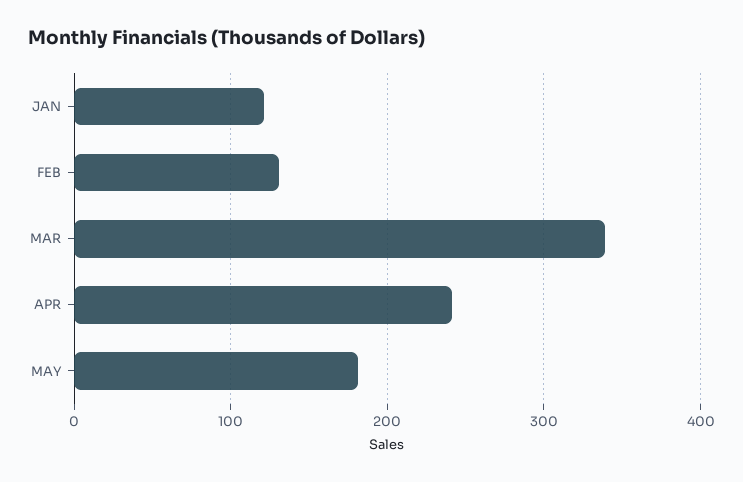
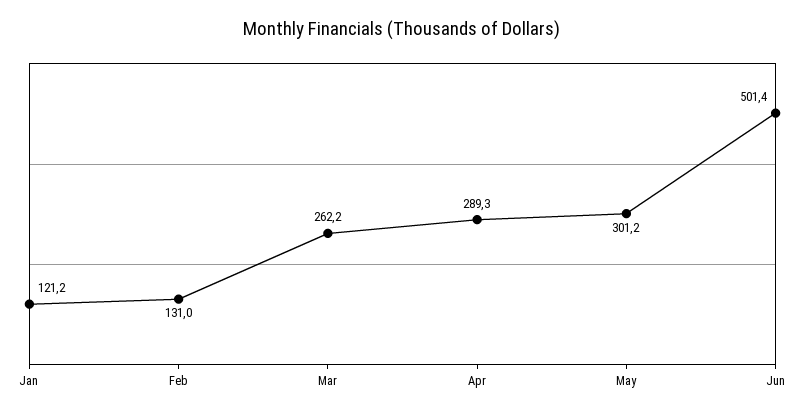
MAR: 340 -> 262.2
APR: 240 -> 289.3
MAY: 180 -> 301.2
Jun: none -> 501.4

